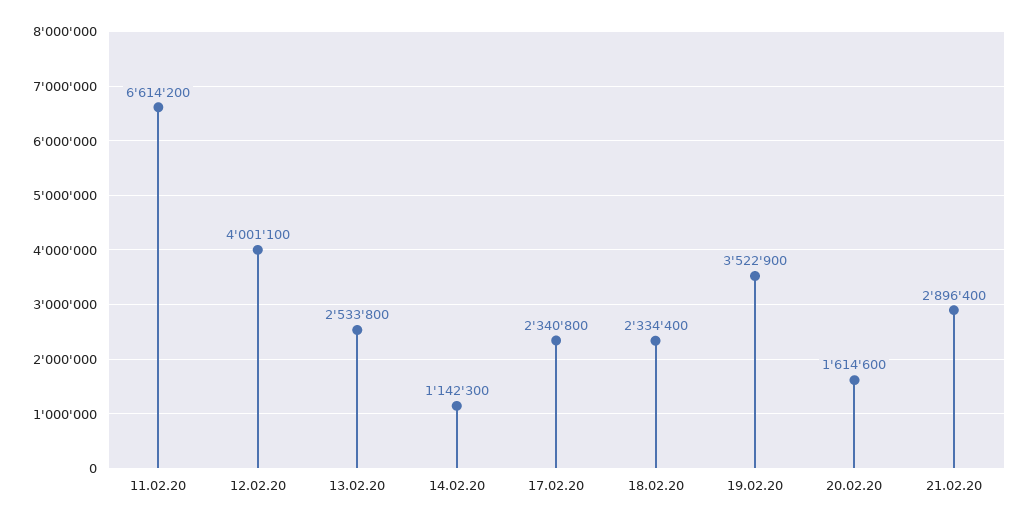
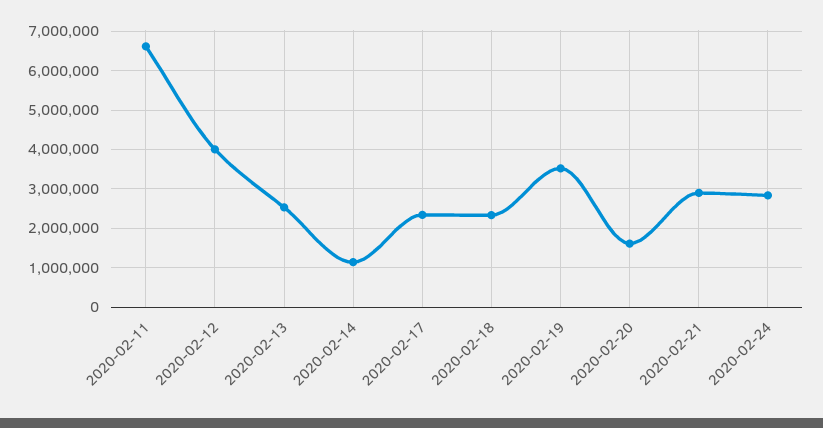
2020-02-24: none -> 2800000

